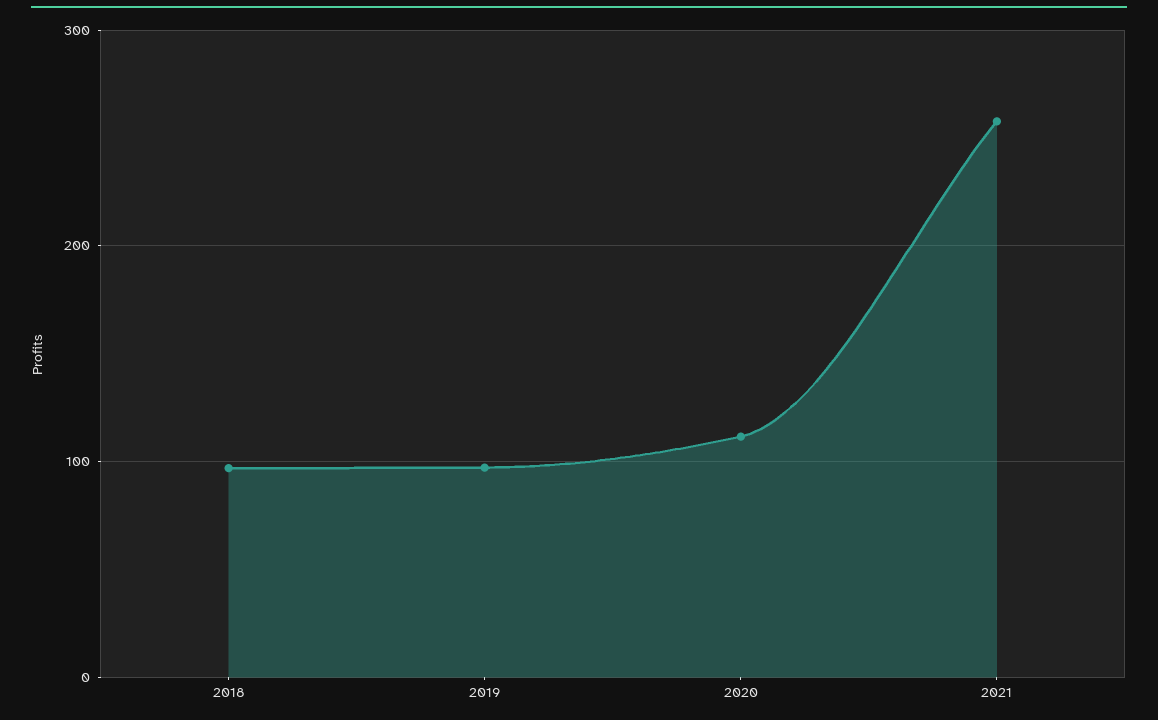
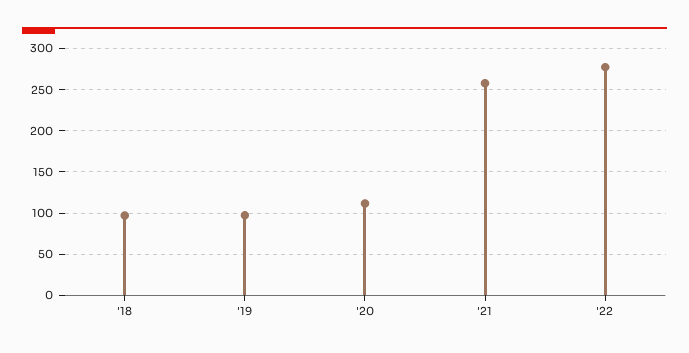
'22: none -> 280

